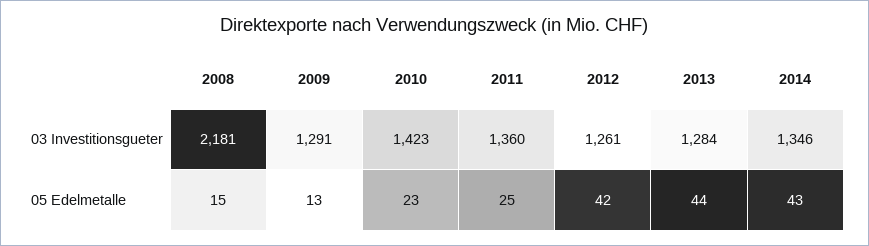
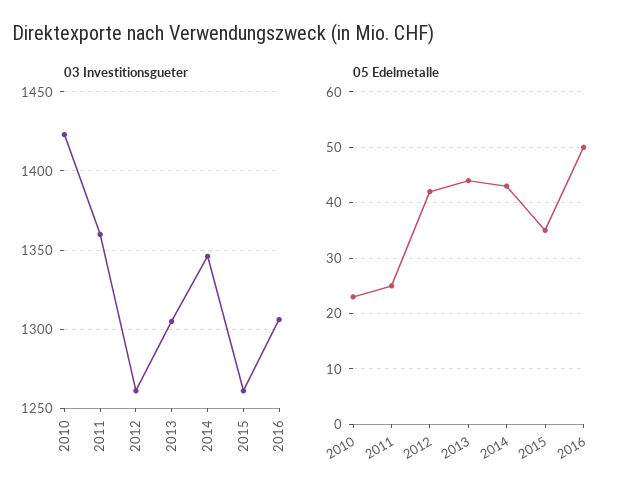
03 Investitionsgueter, 2008: 2181 -> none
03 Investitionsgueter, 2009: 1291 -> none
03 Investitionsgueter, 2013: 1284 -> 1305
05 Edelmetalle, 2008: 15 -> none
05 Edelmetalle, 2009: 13 -> none
03 Investitionsgueter, 2015: none -> 1260
03 Investitionsgueter, 2016: none -> 1305
05 Edelmetalle, 2015: none -> 35
05 Edelmetalle, 2016: none -> 50

